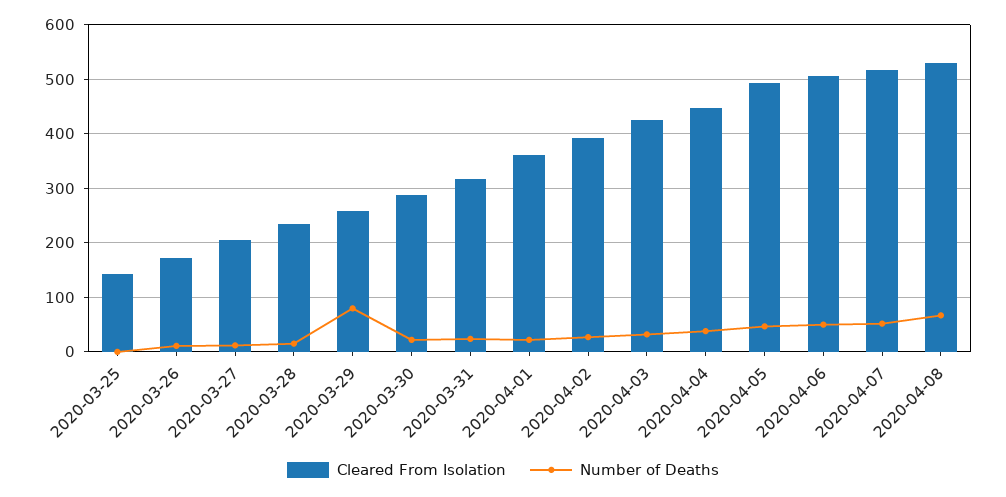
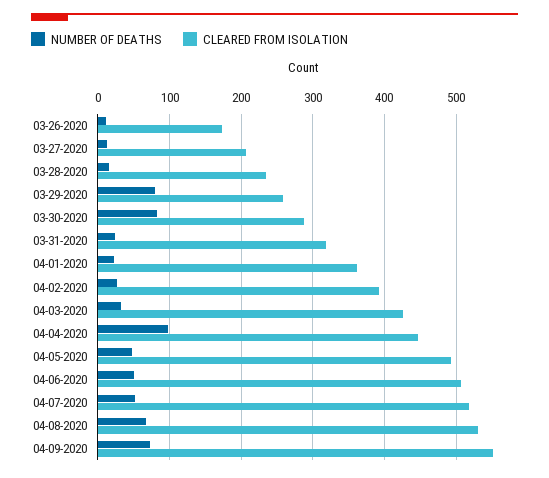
Cleared From Isolation, 2020-03-25: 140 -> none
Number of Deaths, 2020-03-25: 0 -> none
Number of Deaths, 2020-03-30: 20 -> 80
Number of Deaths, 2020-04-04: 40 -> 100
Number of Deaths, 04-09-2020: none -> 70
Cleared From Isolation, 04-09-2020: none -> 550

